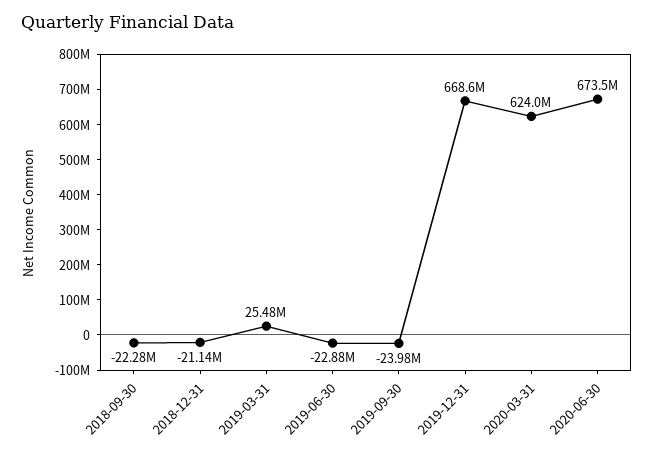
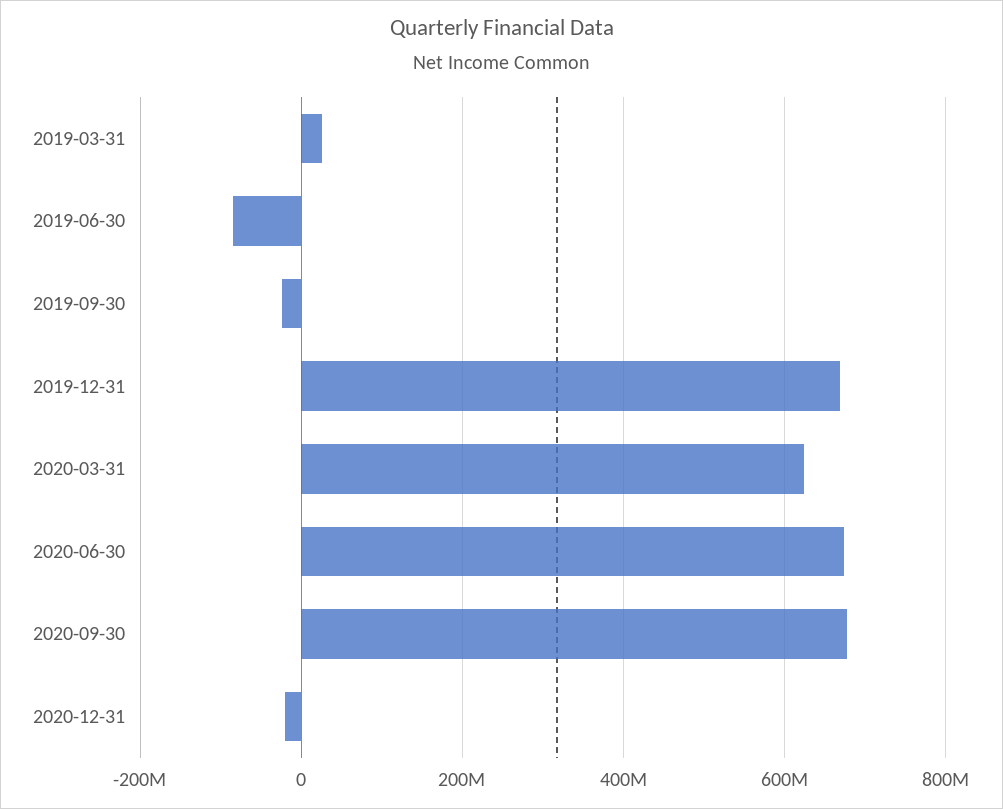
2018-09-30: -22280000 -> none
2018-12-31: -21140000 -> none
2019-06-30: -22880000 -> -80000000
2020-09-30: none -> 680000000
2020-12-31: none -> -20000000

